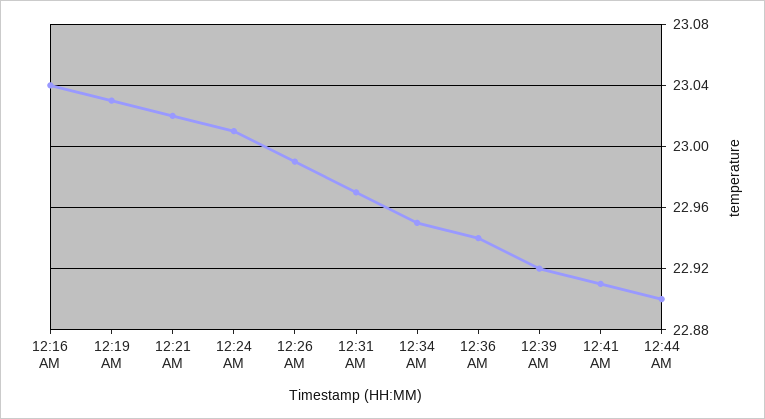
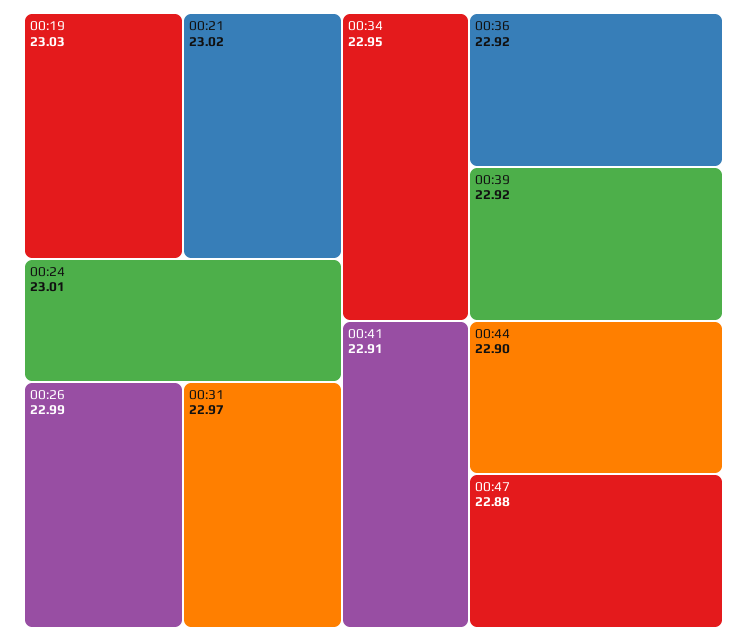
12:16 AM: 23.04 -> none
12:36 AM: 22.94 -> 22.92
00:47: none -> 22.88

